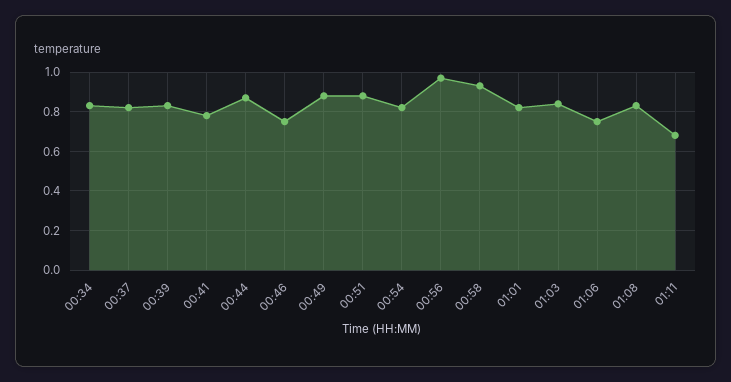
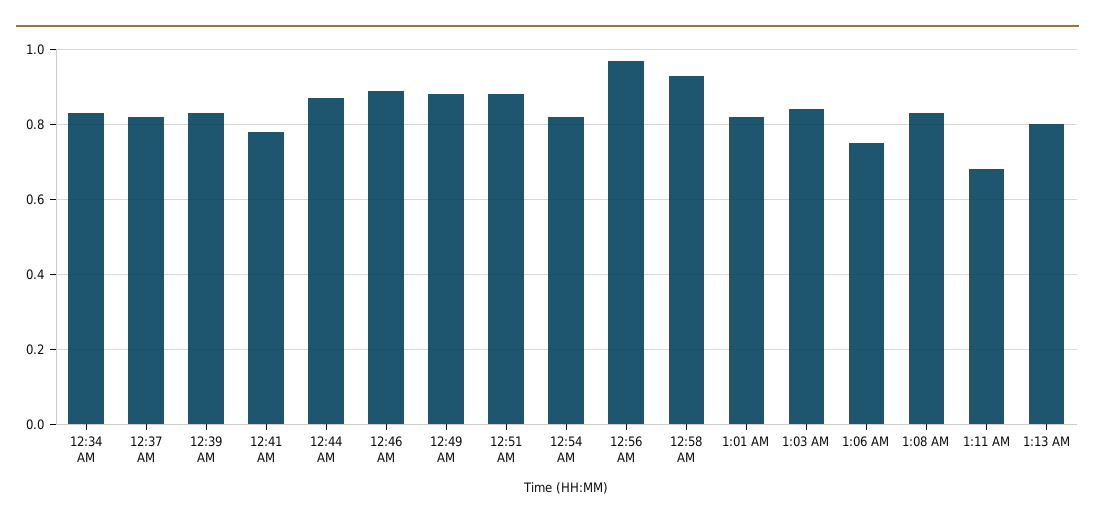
00:46: 0.75 -> 0.9
1:13 AM: none -> 0.8

